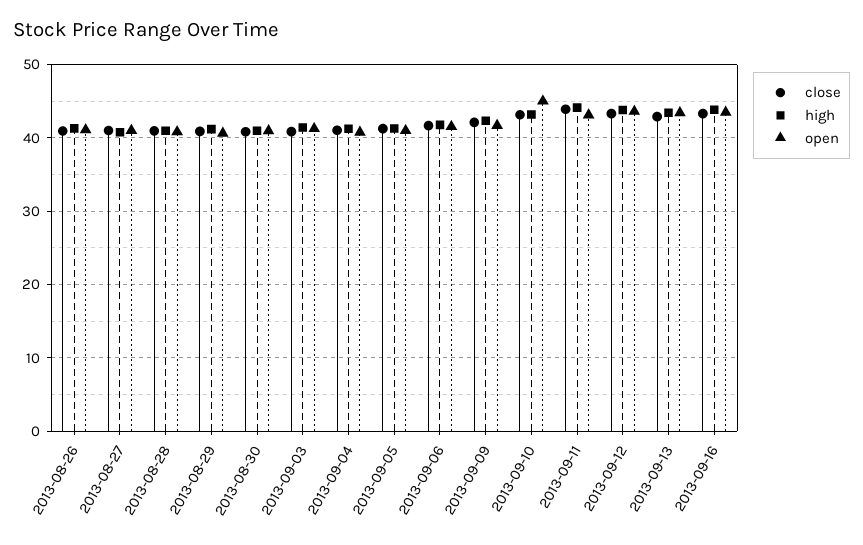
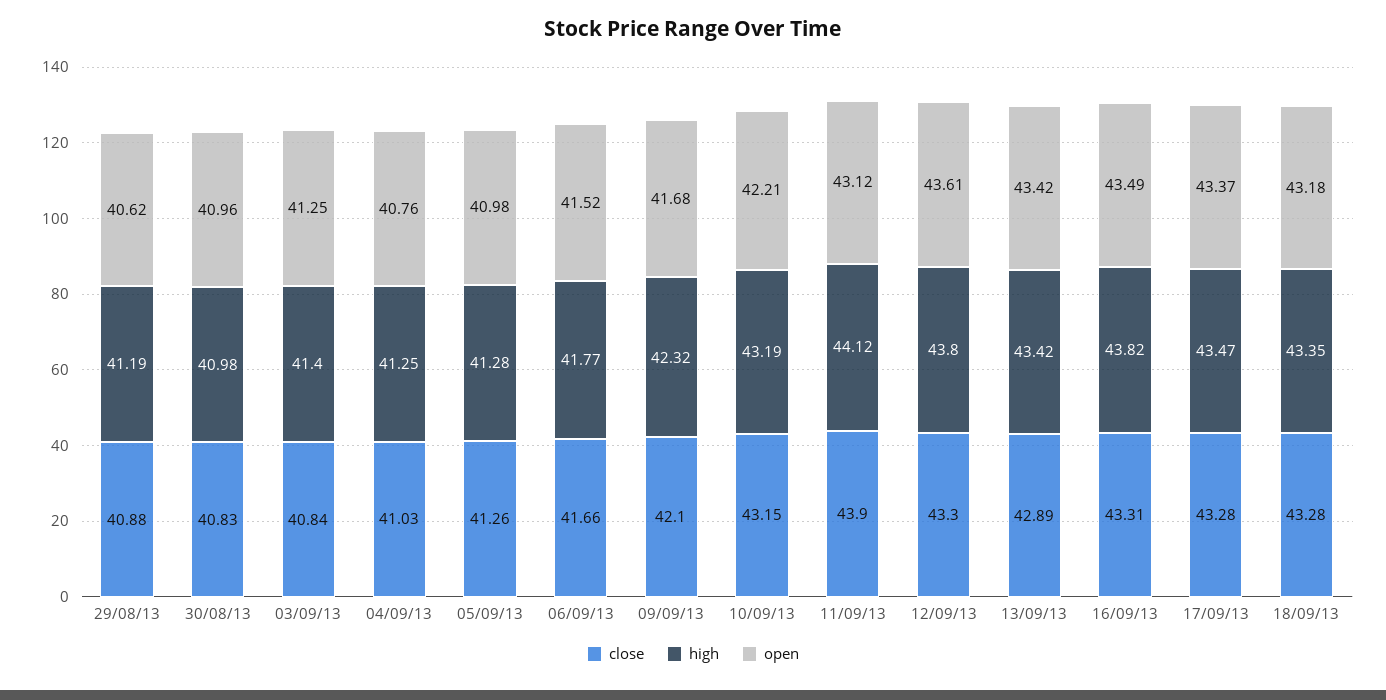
close, 2013-08-26: 41 -> none
high, 2013-08-26: 41 -> none
open, 2013-08-26: 41 -> none
close, 2013-08-27: 41 -> none
high, 2013-08-27: 41 -> none
open, 2013-08-27: 41 -> none
close, 2013-08-28: 41 -> none
high, 2013-08-28: 41 -> none
open, 2013-08-28: 41 -> none
open, 2013-09-10: 45 -> 42.21
close, 17/09/13: none -> 43.28
high, 17/09/13: none -> 43.47
open, 17/09/13: none -> 43.37
close, 18/09/13: none -> 43.28
high, 18/09/13: none -> 43.35
open, 18/09/13: none -> 43.18

